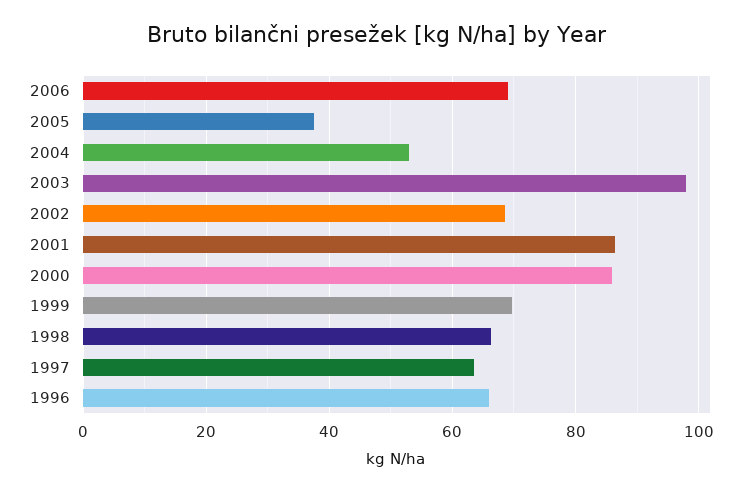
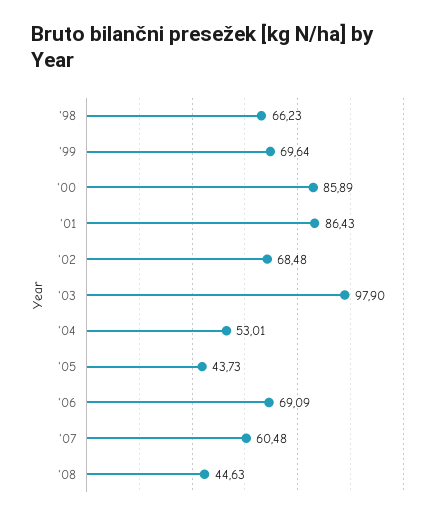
2005: 38 -> 43.73
1997: 64 -> none
1996: 66 -> none
'07: none -> 60.48
'08: none -> 44.63

